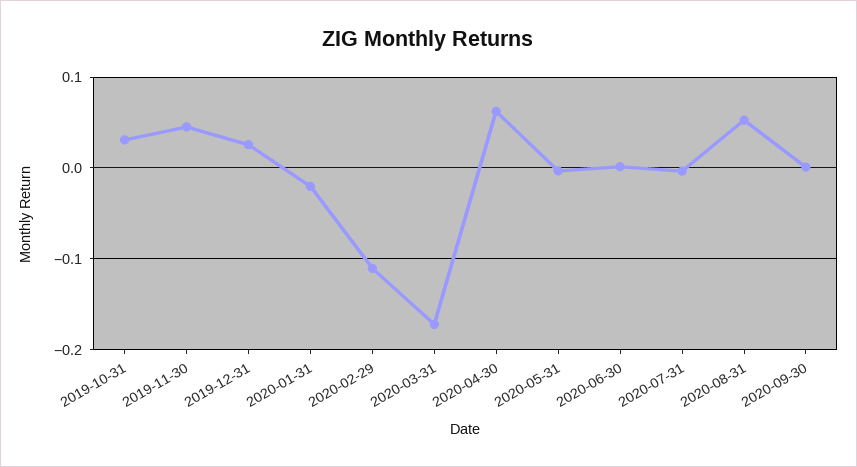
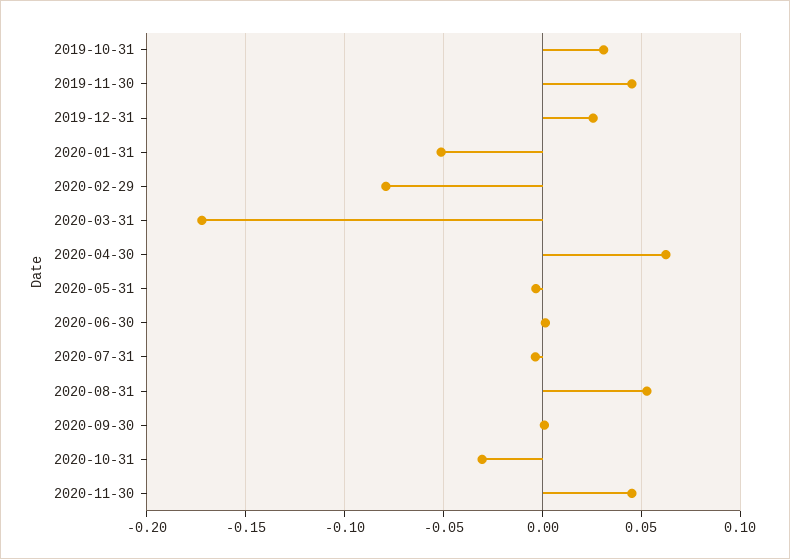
2020-01-31: -0.02 -> -0.05
2020-02-29: -0.11 -> -0.08
2020-10-31: none -> -0.03
2020-11-30: none -> 0.045

